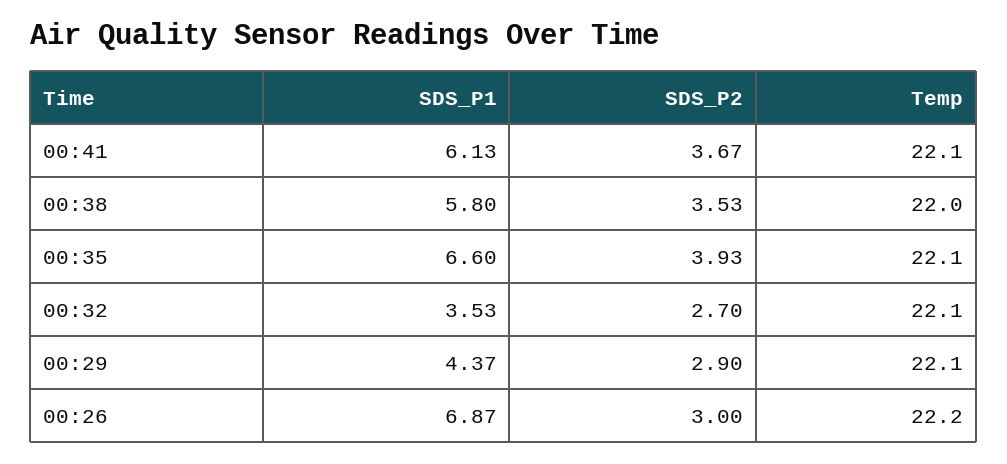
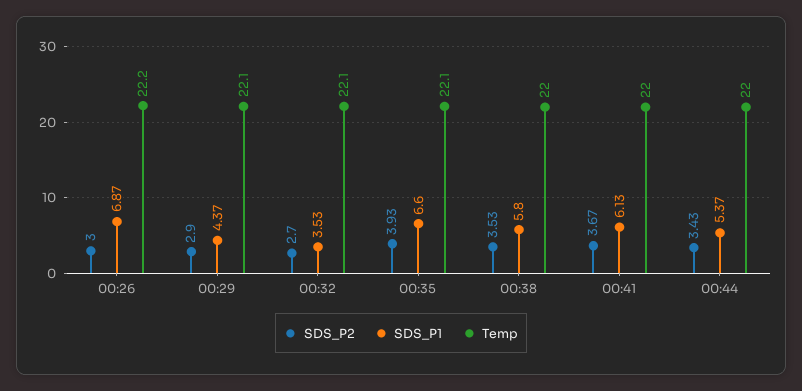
Temp, 00:41: 22.1 -> 22
SDS_P2, 00:44: none -> 3.43
SDS_P1, 00:44: none -> 5.37
Temp, 00:44: none -> 22

